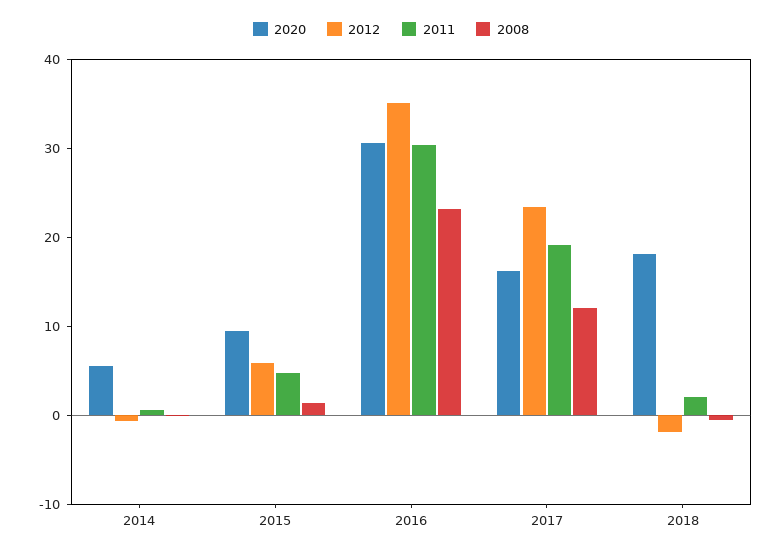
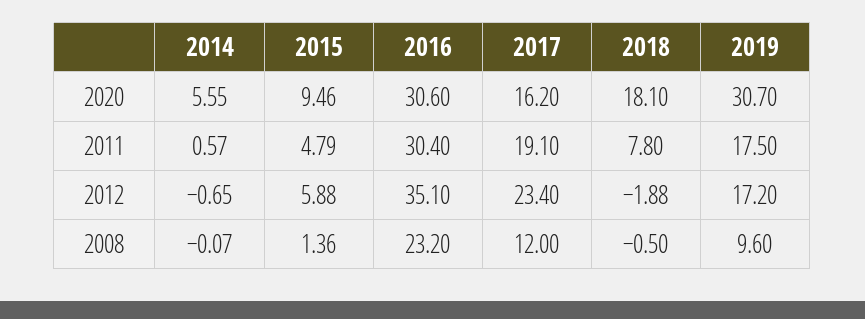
2011, 2018: 2 -> 7.8
2020, 2019: none -> 30.7
2011, 2019: none -> 17.5
2012, 2019: none -> 17.2
2008, 2019: none -> 9.6

